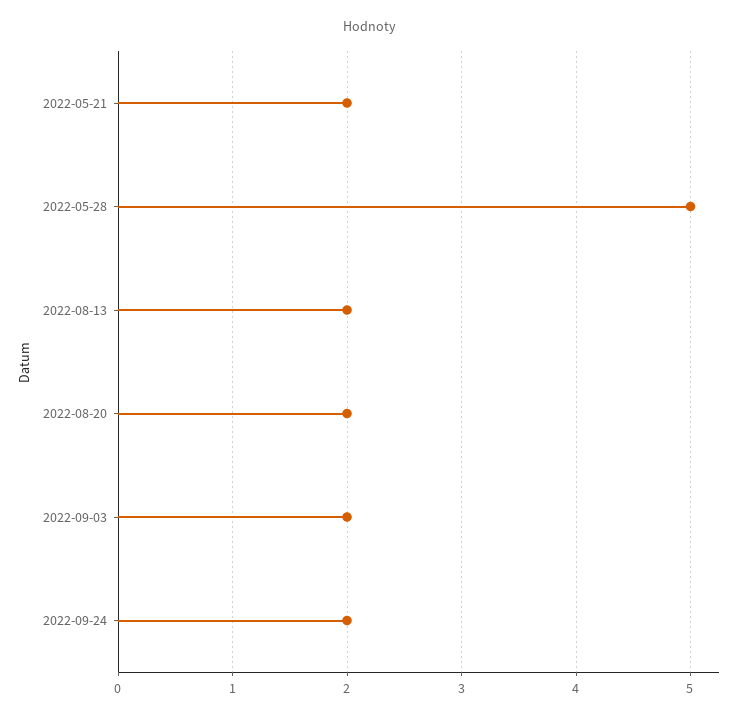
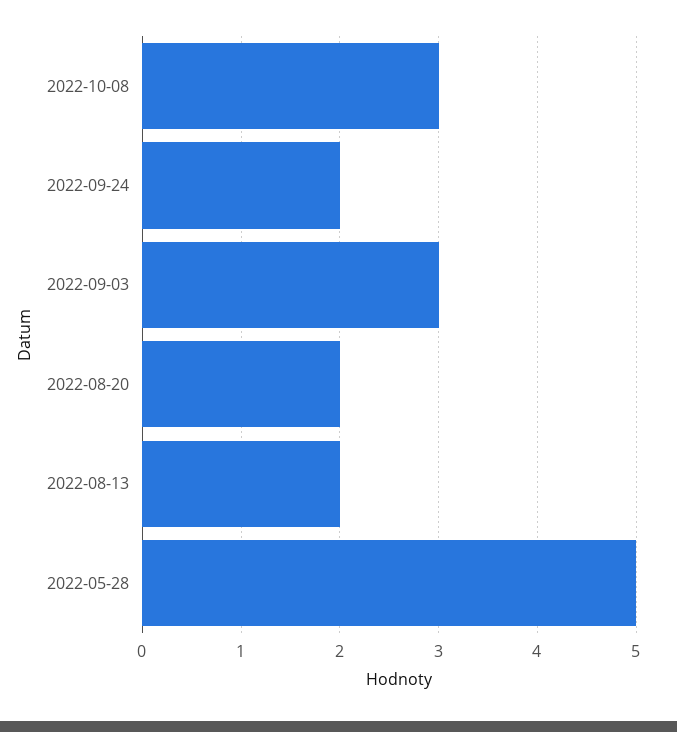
2022-05-21: 2 -> none
2022-09-03: 2 -> 3
2022-10-08: none -> 3

